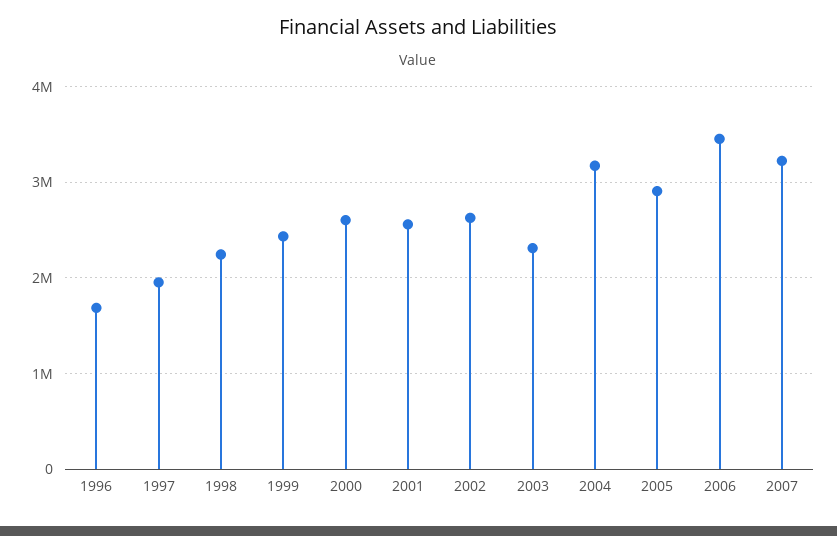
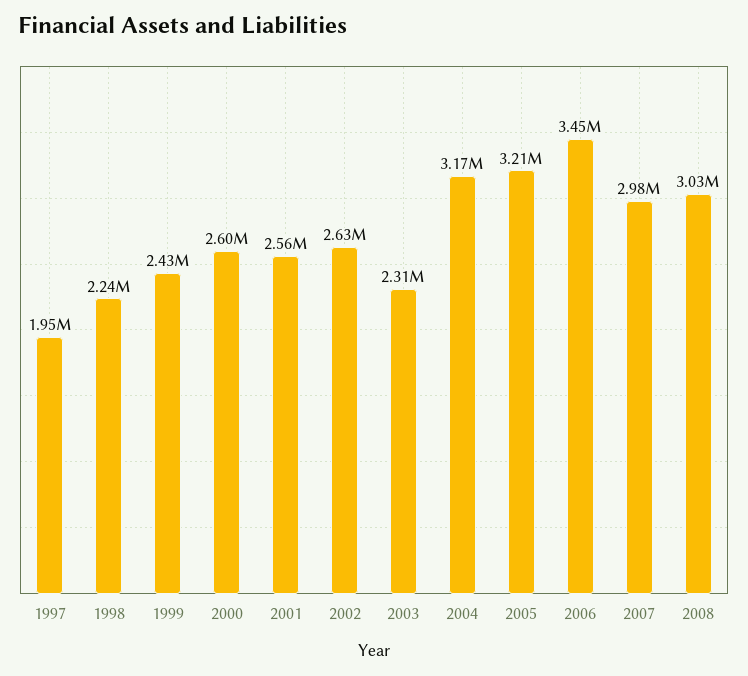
1996: 1700000 -> none
2005: 2900000 -> 3210000
2007: 3200000 -> 2980000
2008: none -> 3030000

